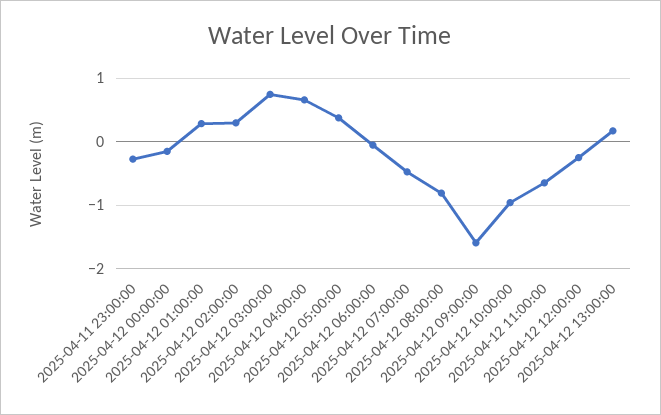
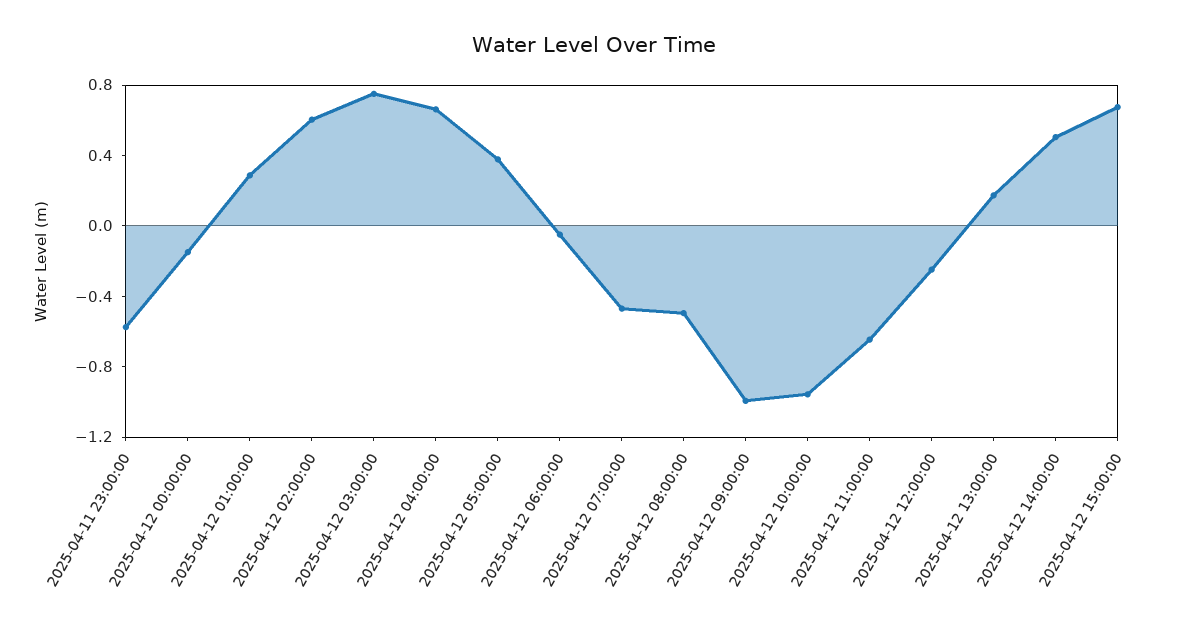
2025-04-11 23:00:00: -0.3 -> -0.6
2025-04-12 02:00:00: 0.3 -> 0.6
2025-04-12 08:00:00: -0.8 -> -0.5
2025-04-12 09:00:00: -1.6 -> -1
2025-04-12 14:00:00: none -> 0.5
2025-04-12 15:00:00: none -> 0.7

